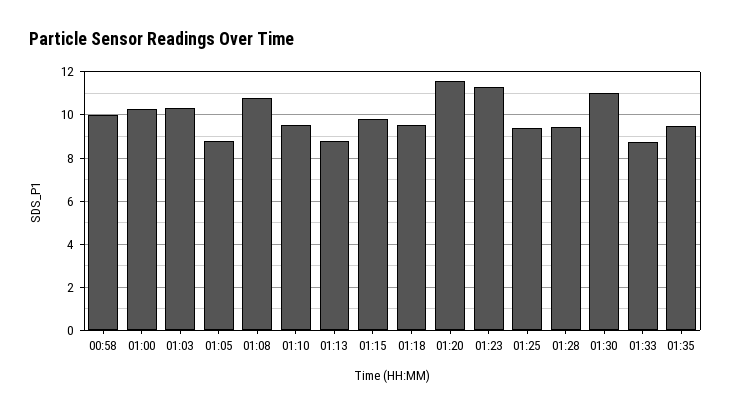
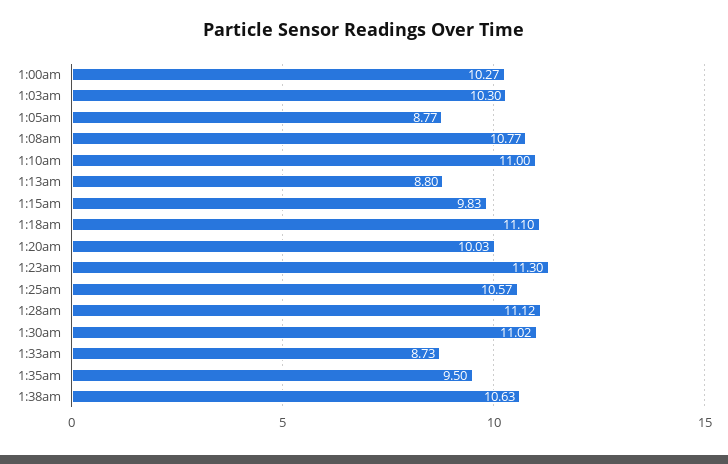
00:58: 10 -> none
01:10: 9.5 -> 11
01:18: 9.5 -> 11.1
01:20: 11.5 -> 10.03
01:25: 9.5 -> 10.57
01:28: 9.5 -> 11.12
1:38am: none -> 10.63

